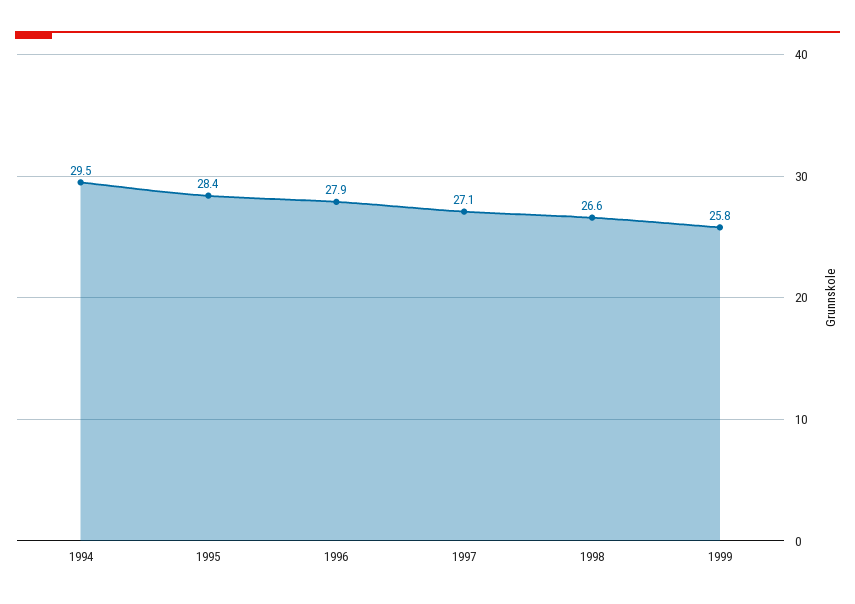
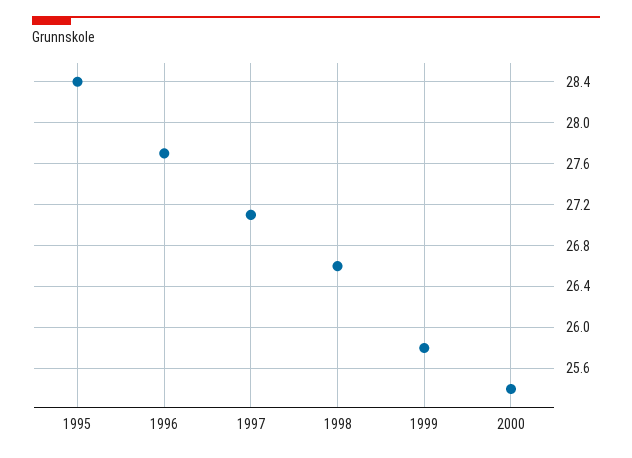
1994: 29.5 -> none
1996: 27.9 -> 27.7
2000: none -> 25.4

